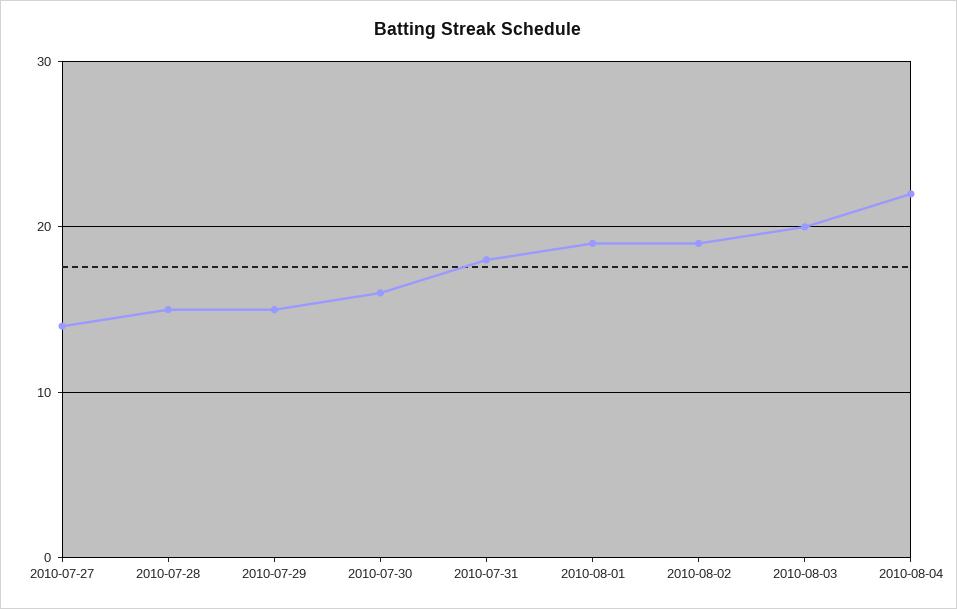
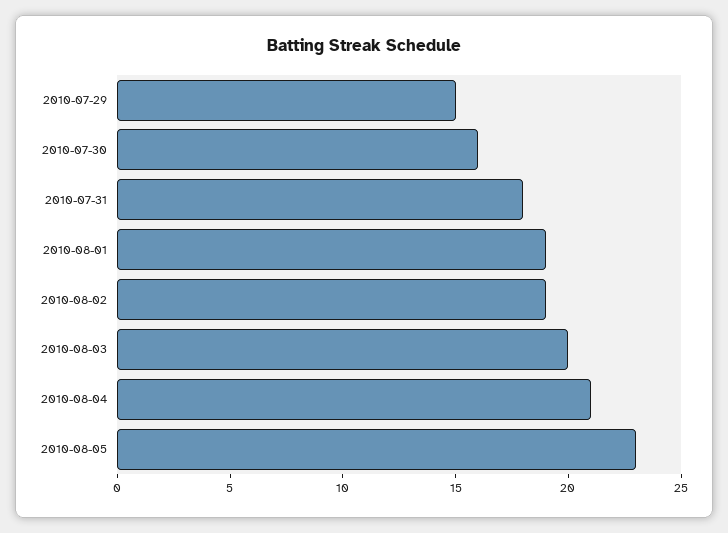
2010-07-27: 14 -> none
2010-07-28: 15 -> none
2010-08-04: 22 -> 21
2010-08-05: none -> 23

